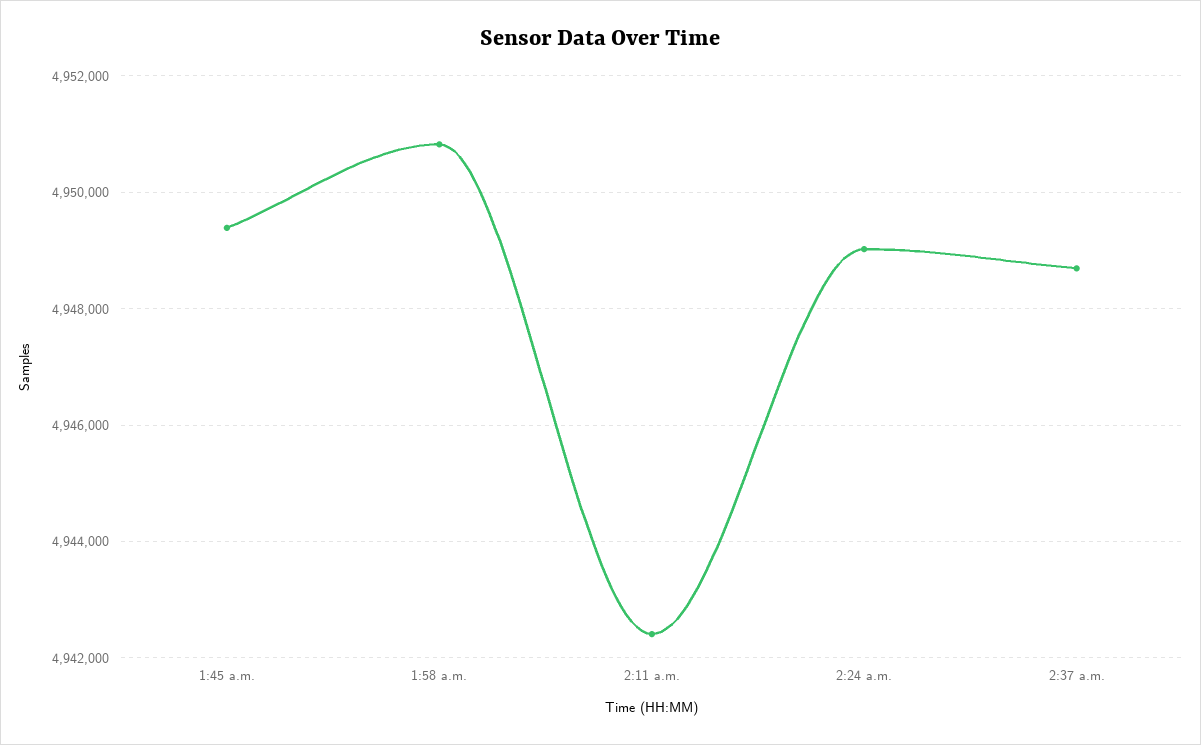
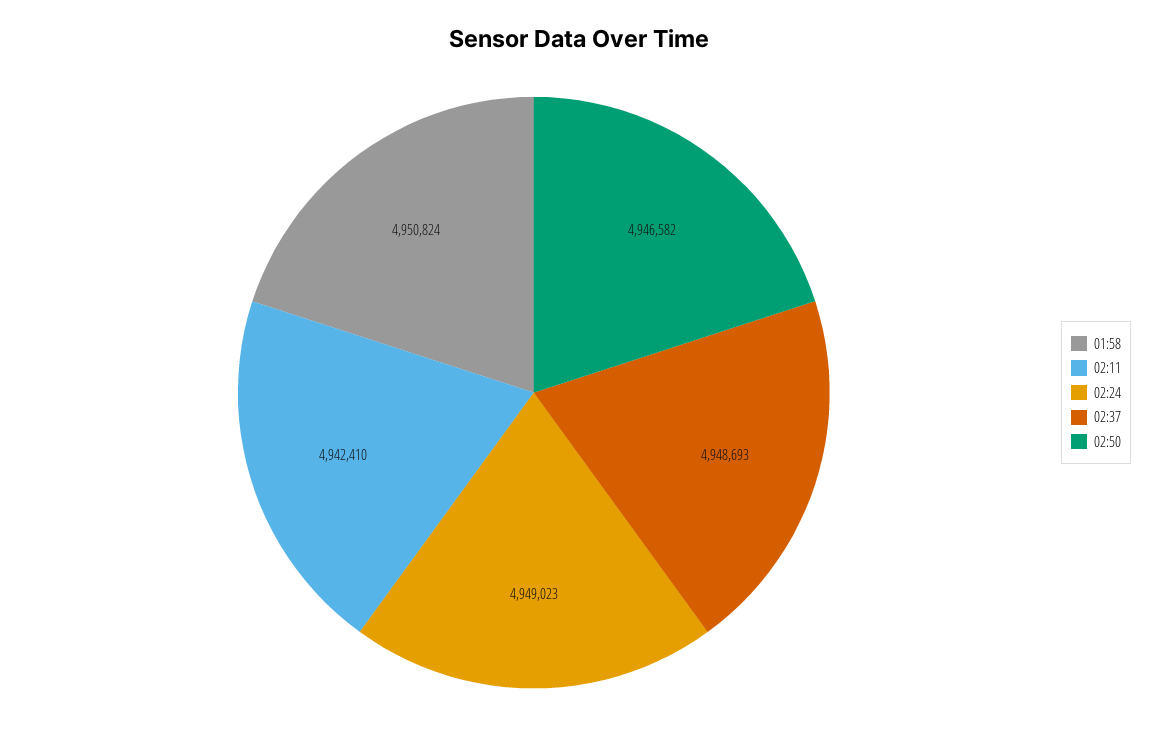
1:45 a.m.: 4949400 -> none
02:50: none -> 4946582

